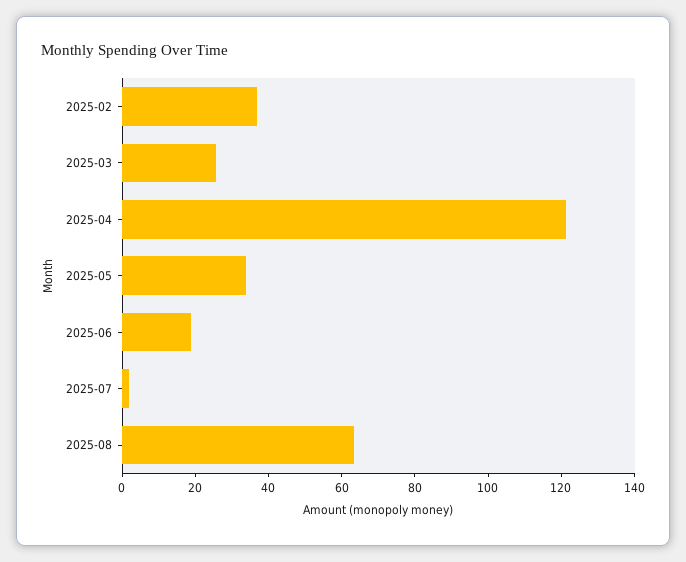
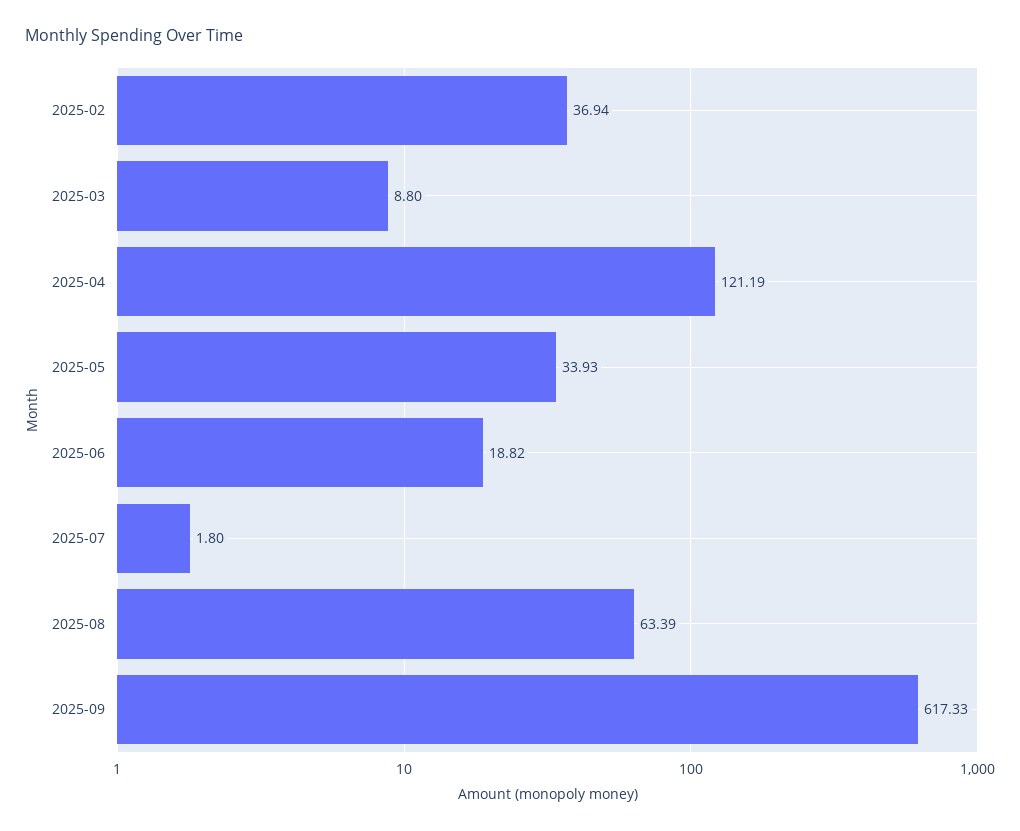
2025-03: 25 -> 8.8
2025-09: none -> 617.33

